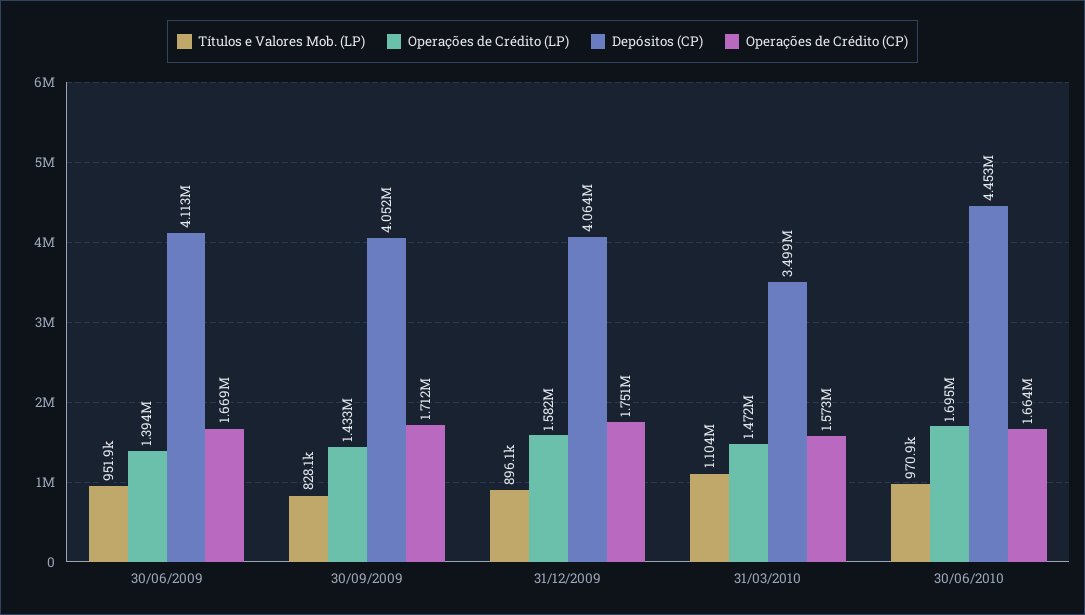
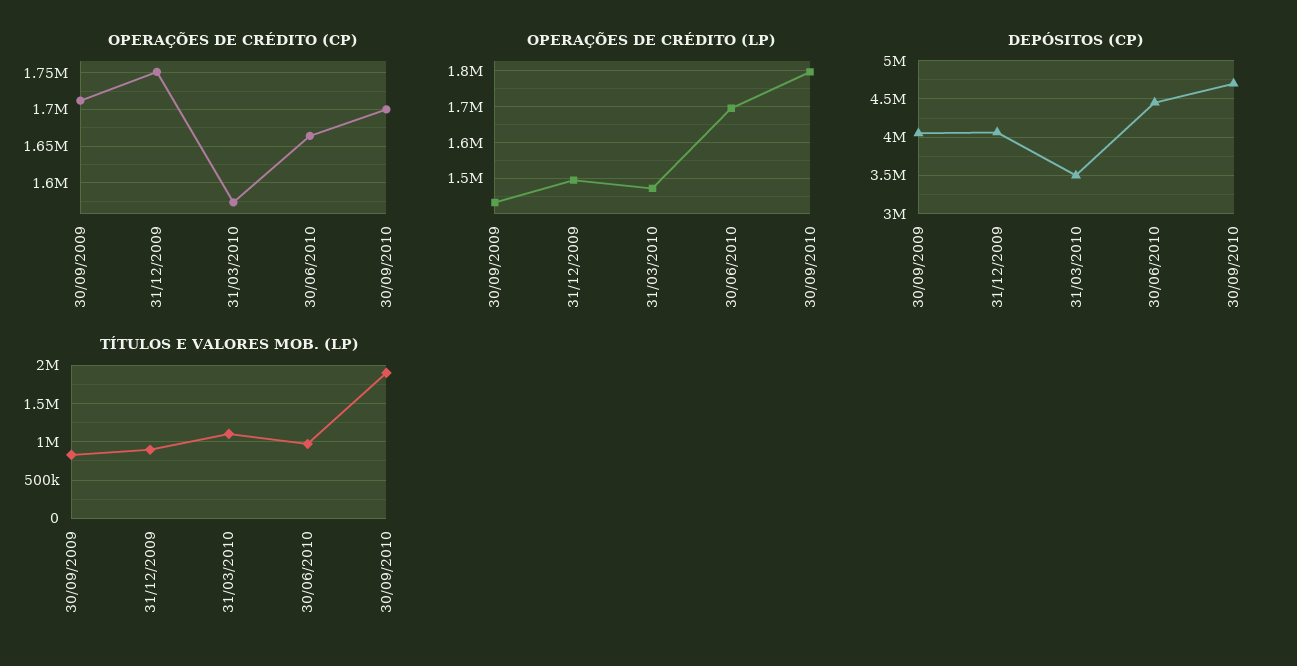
Títulos e Valores Mob. (LP), 30/06/2009: 951900 -> none
Operações de Crédito (LP), 30/06/2009: 1394000 -> none
Depósitos (CP), 30/06/2009: 4113000 -> none
Operações de Crédito (CP), 30/06/2009: 1669000 -> none
Operações de Crédito (LP), 31/12/2009: 1582000 -> 1500000
Operações de Crédito (CP), 30/09/2010: none -> 1700000
Operações de Crédito (LP), 30/09/2010: none -> 1800000
Depósitos (CP), 30/09/2010: none -> 4700000
Títulos e Valores Mob. (LP), 30/09/2010: none -> 1900000

